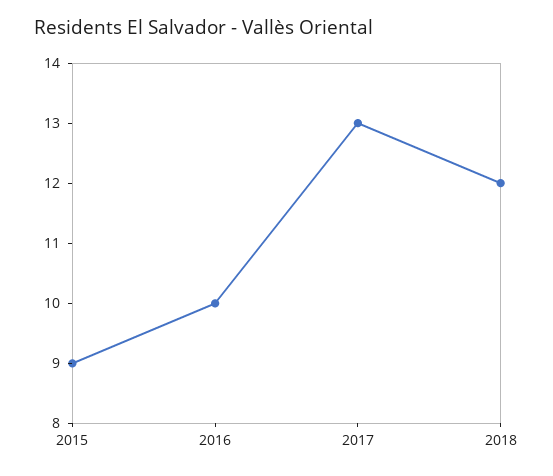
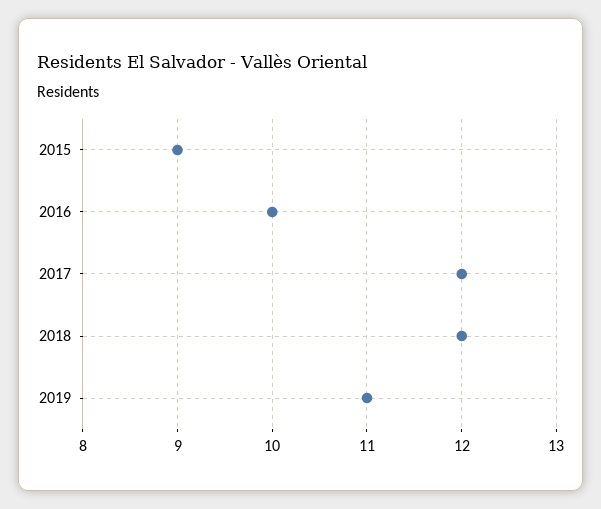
2017: 13 -> 12
2019: none -> 11

